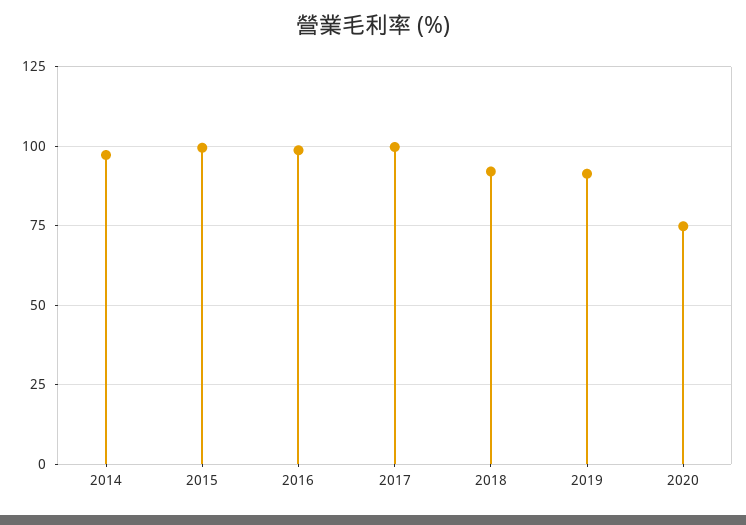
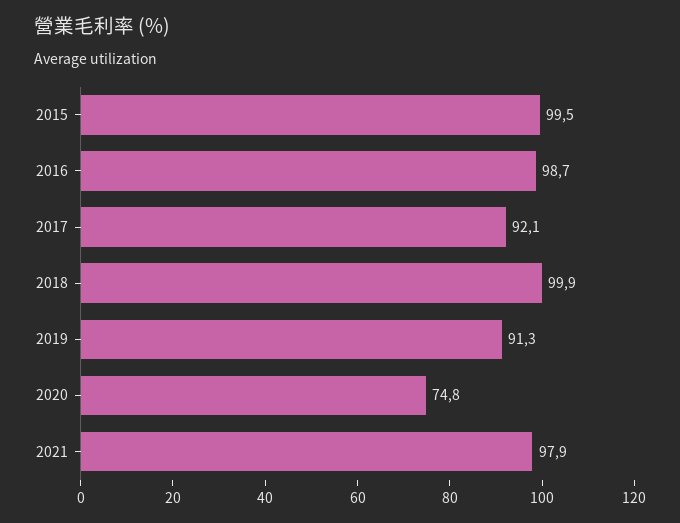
2014: 97.5 -> none
2017: 100 -> 92.1
2018: 92.5 -> 99.9
2021: none -> 97.9

